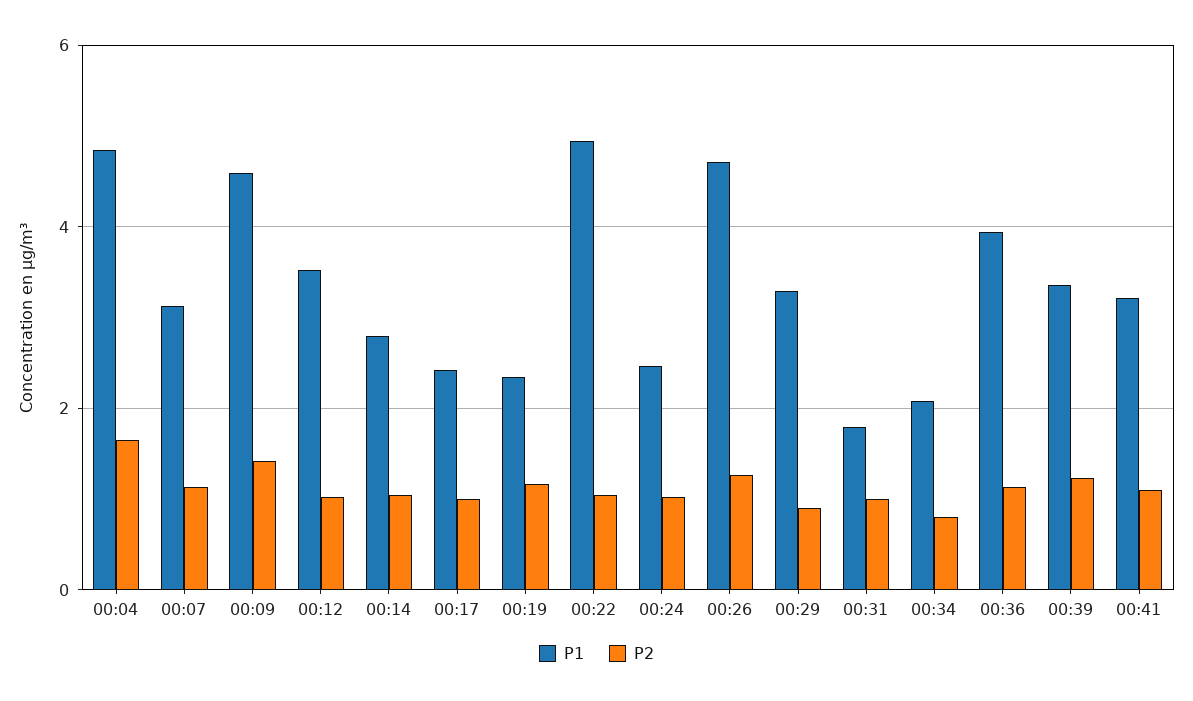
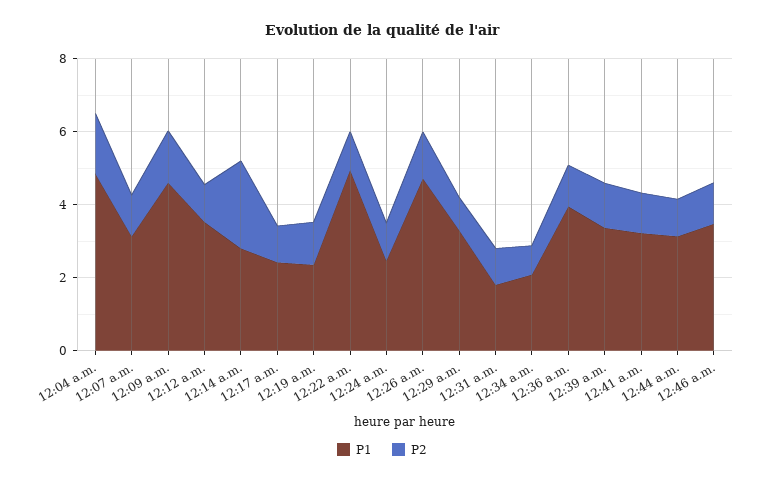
P2, 00:14: 1 -> 2.5
P1, 12:44 a.m.: none -> 3
P2, 12:44 a.m.: none -> 1
P1, 12:46 a.m.: none -> 3.5
P2, 12:46 a.m.: none -> 1

